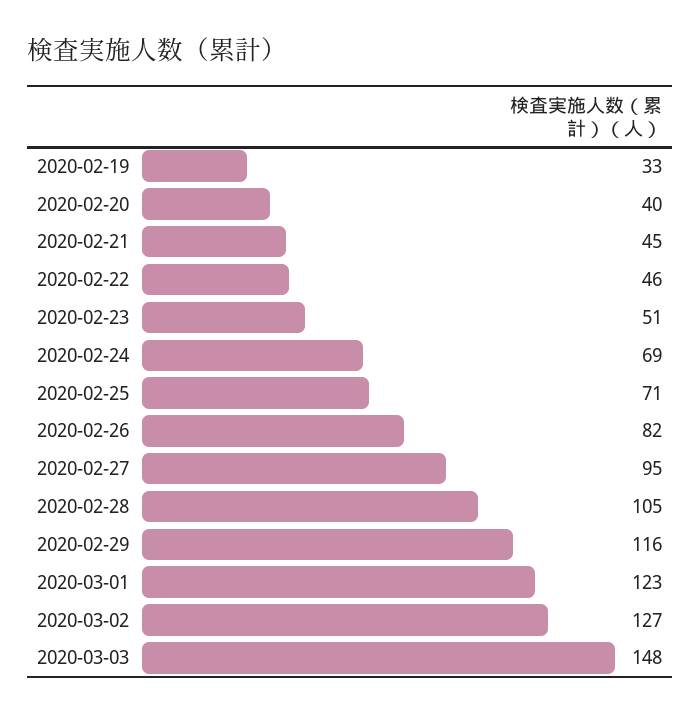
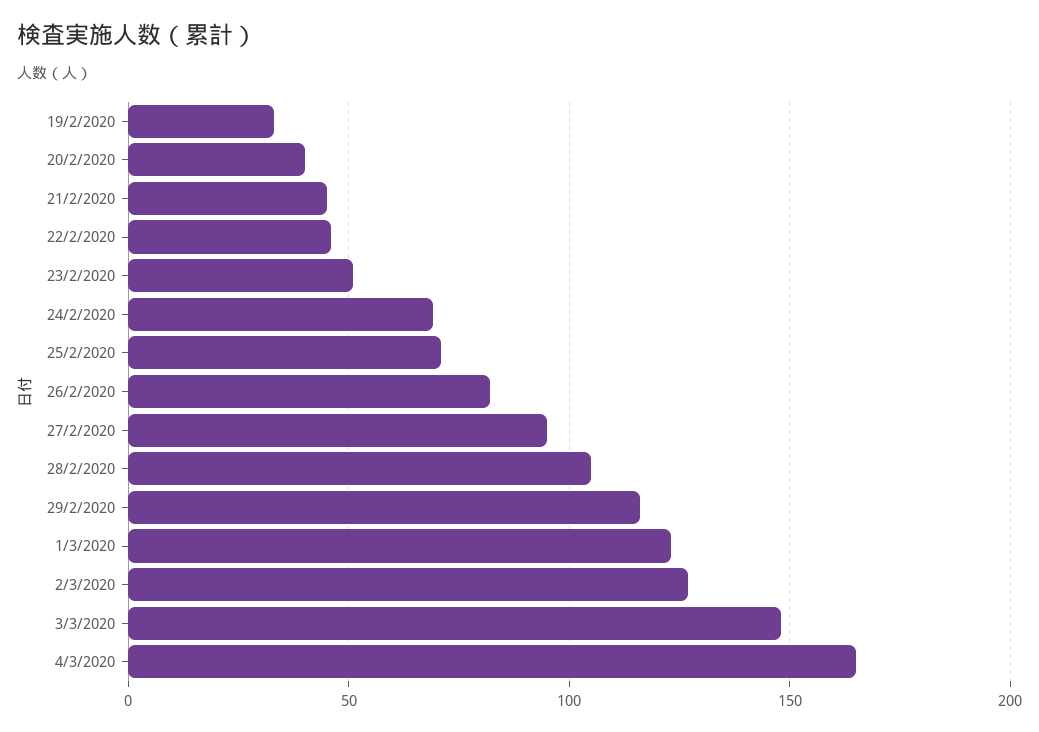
4/3/2020: none -> 165

